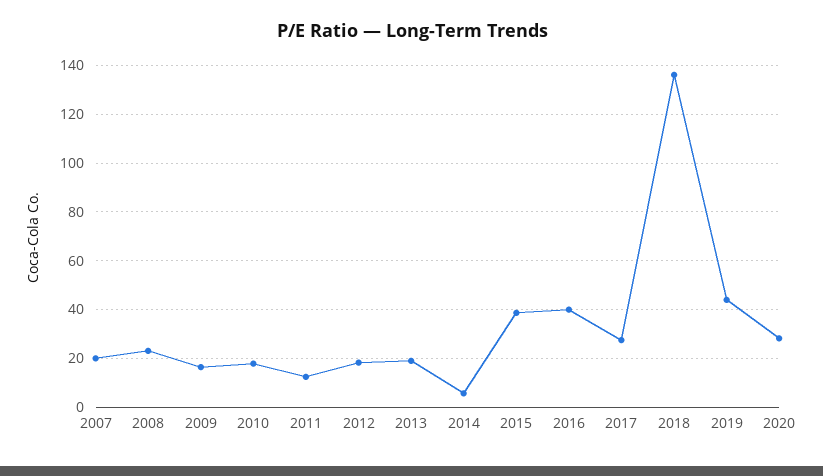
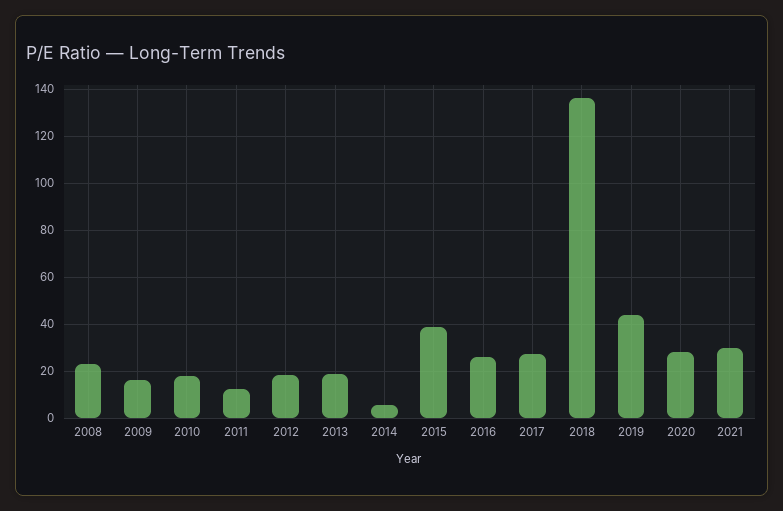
2007: 20 -> none
2016: 40 -> 25
2021: none -> 30

